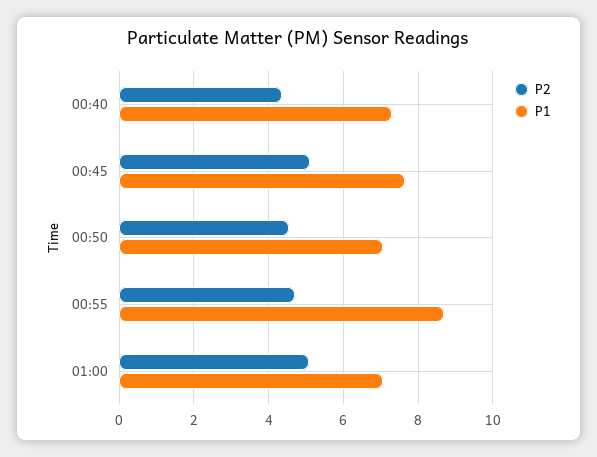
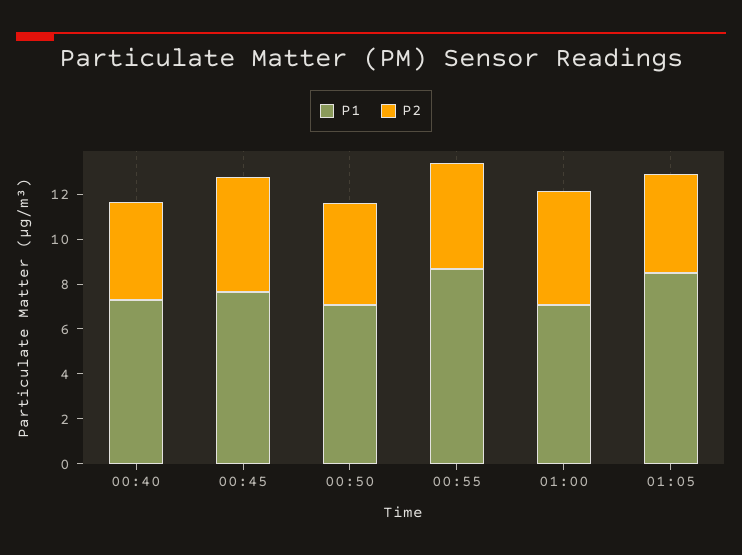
P1, 01:05: none -> 8.5
P2, 01:05: none -> 4.5

